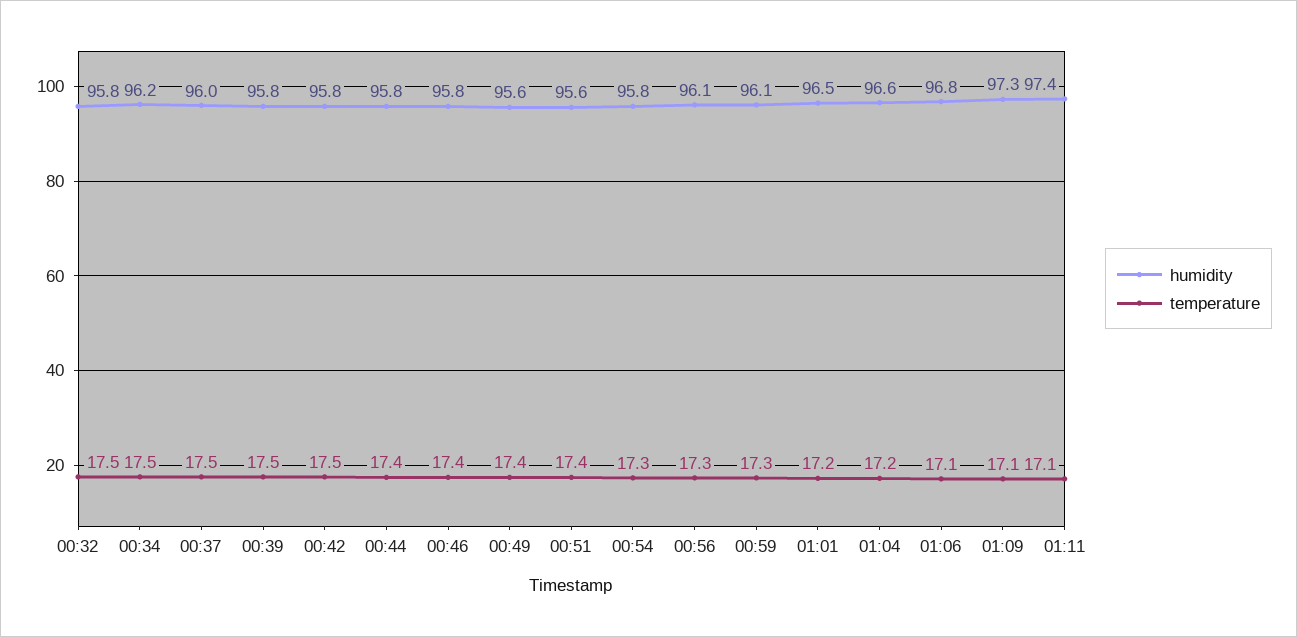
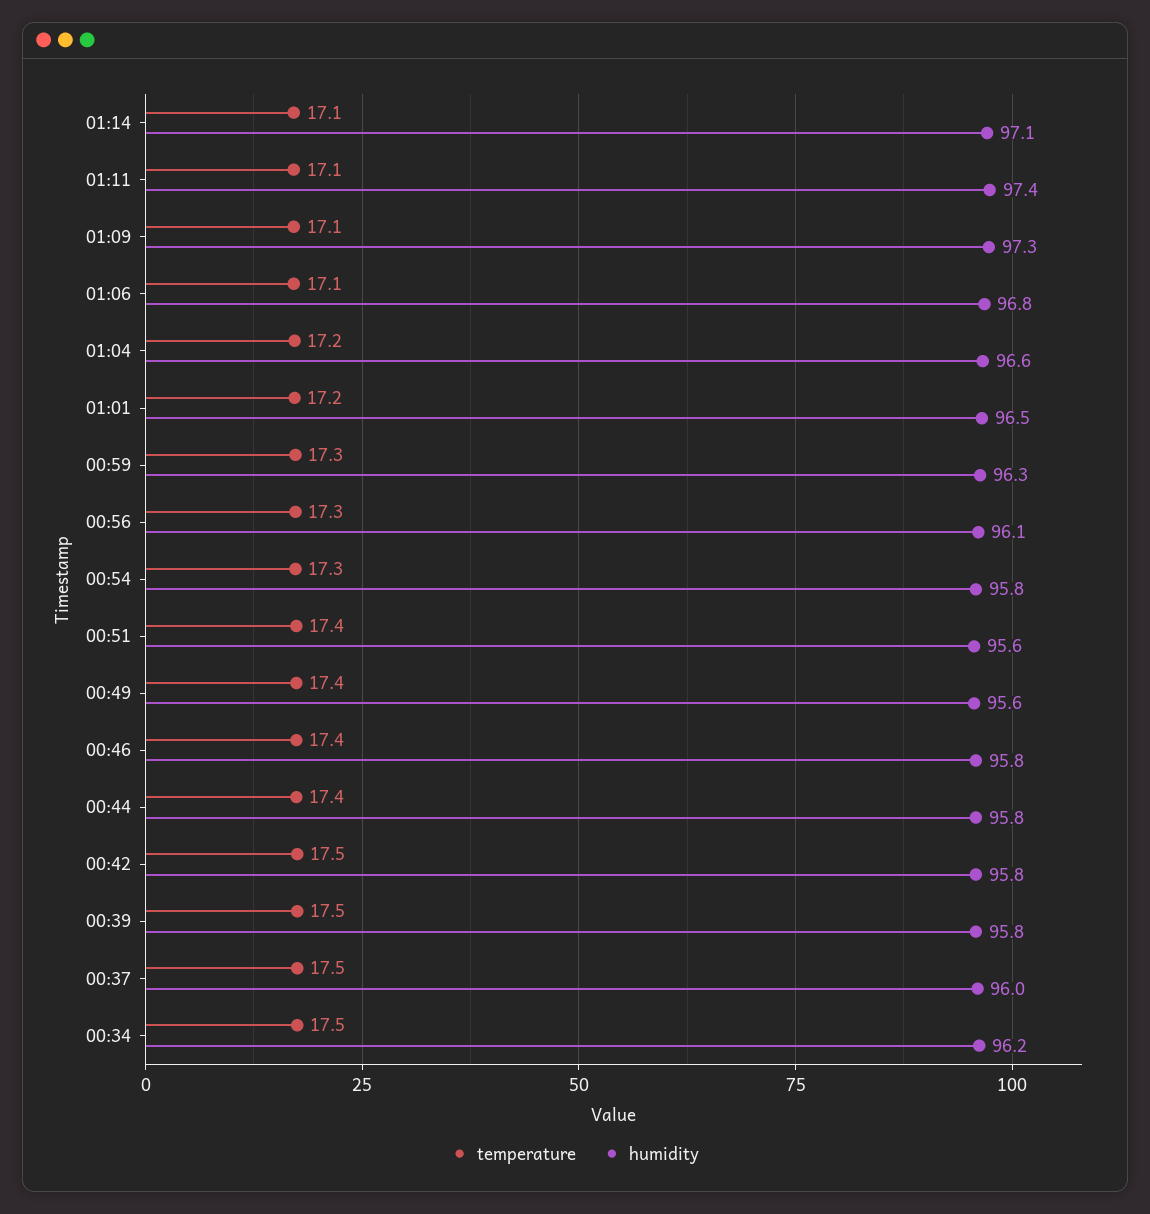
humidity, 00:32: 95.8 -> none
temperature, 00:32: 17.5 -> none
humidity, 00:59: 96.1 -> 96.3
temperature, 01:14: none -> 17.1
humidity, 01:14: none -> 97.1

